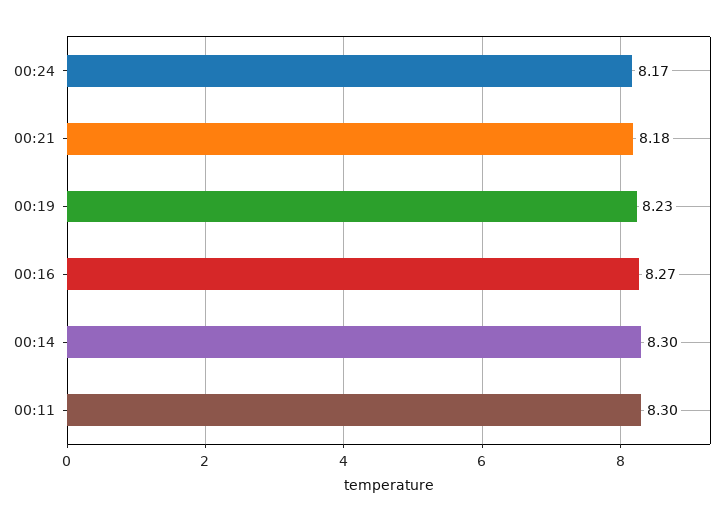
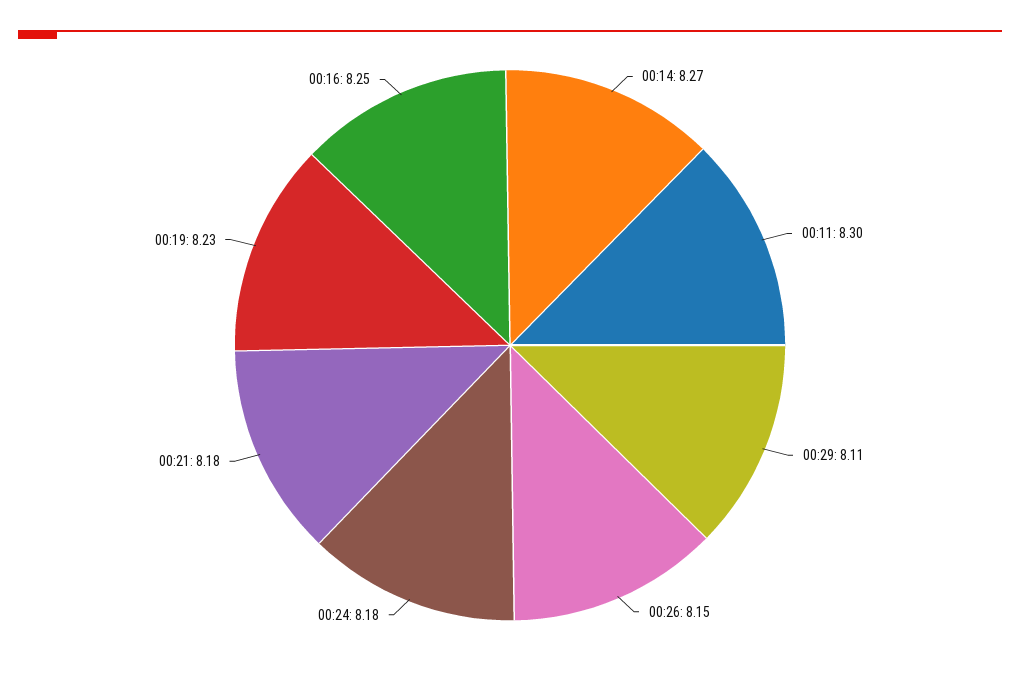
00:24: 8.17 -> 8.18
00:16: 8.27 -> 8.25
00:14: 8.3 -> 8.27
00:29: none -> 8.11
00:26: none -> 8.15

